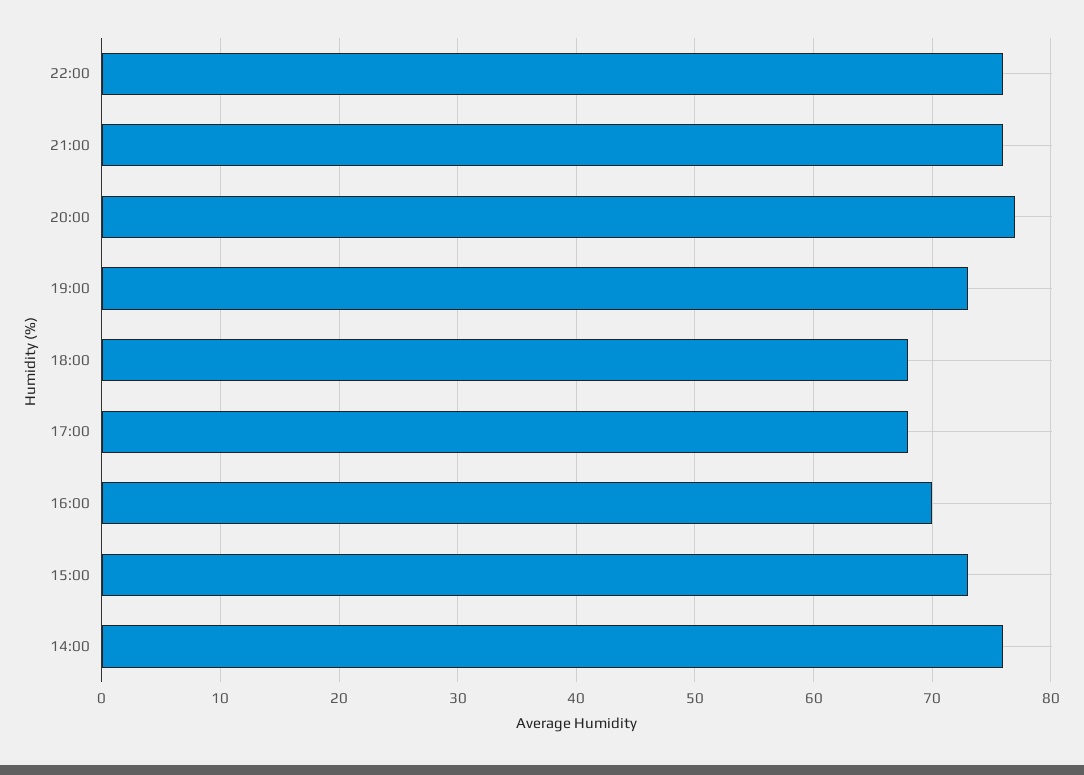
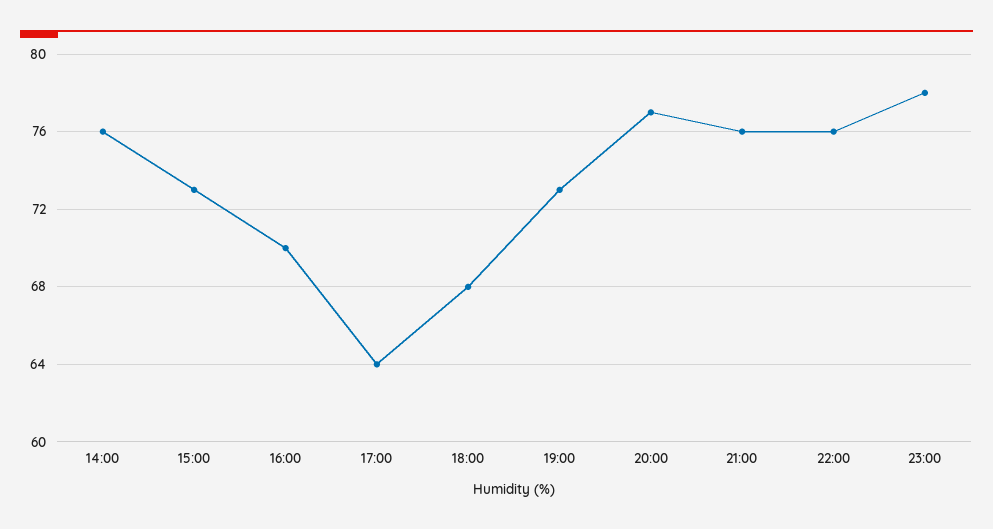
17:00: 68 -> 64
23:00: none -> 78

